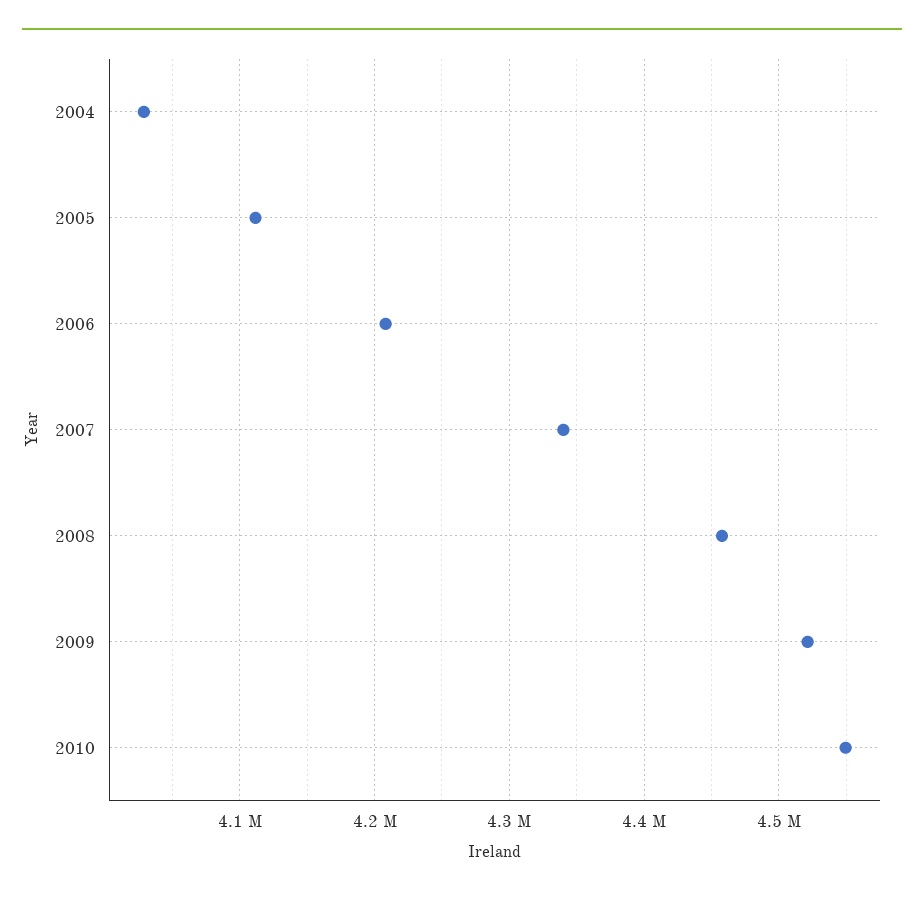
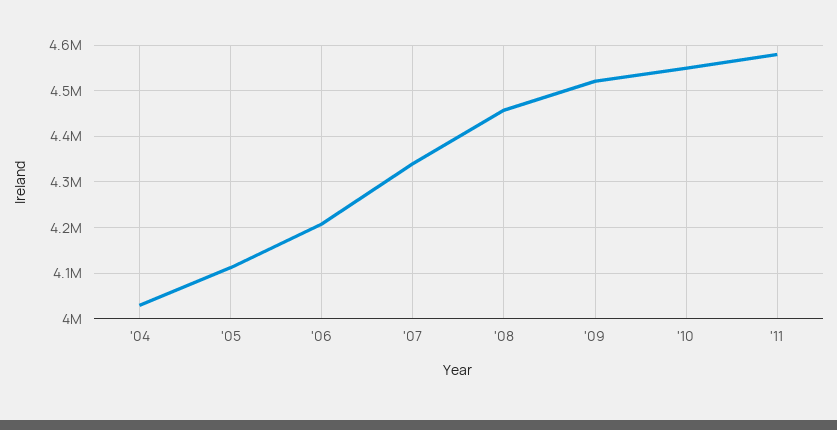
'11: none -> 4580000

